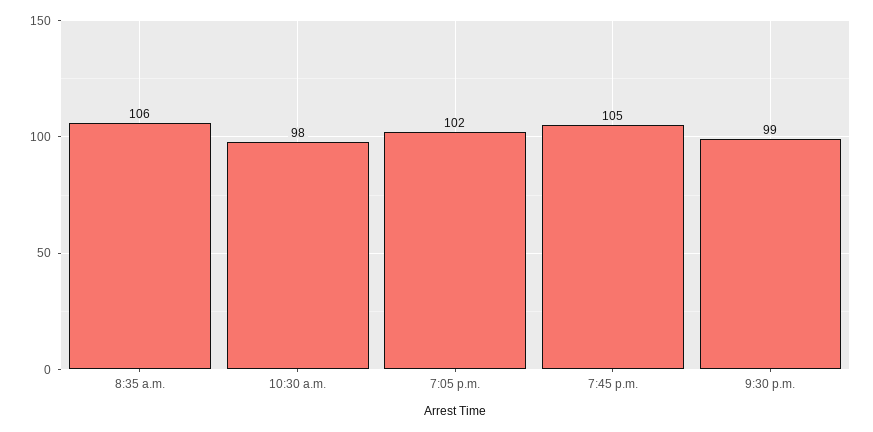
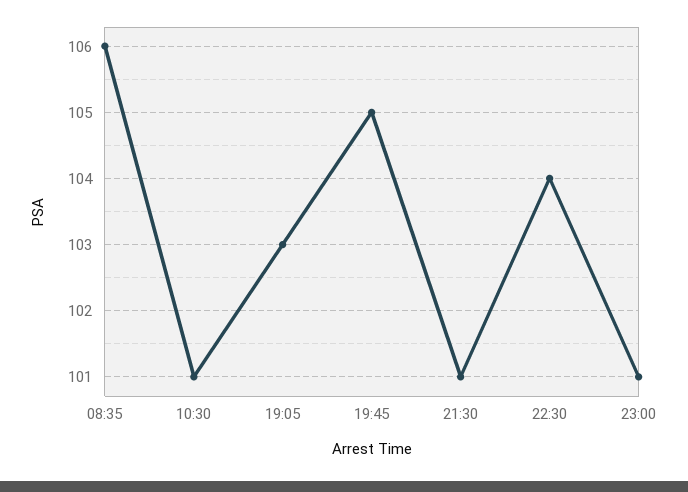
10:30 a.m.: 98 -> 101
7:05 p.m.: 102 -> 103
9:30 p.m.: 99 -> 101
22:30: none -> 104
23:00: none -> 101

